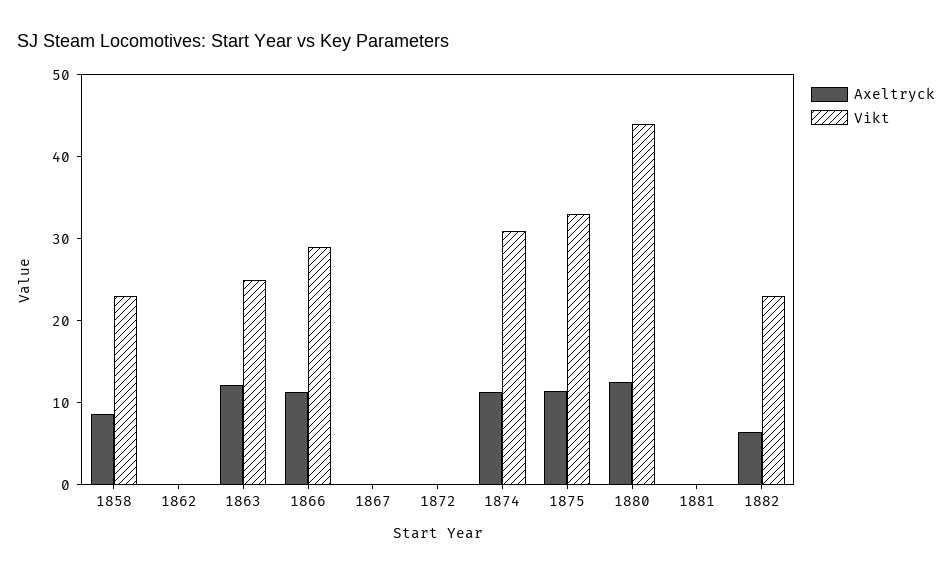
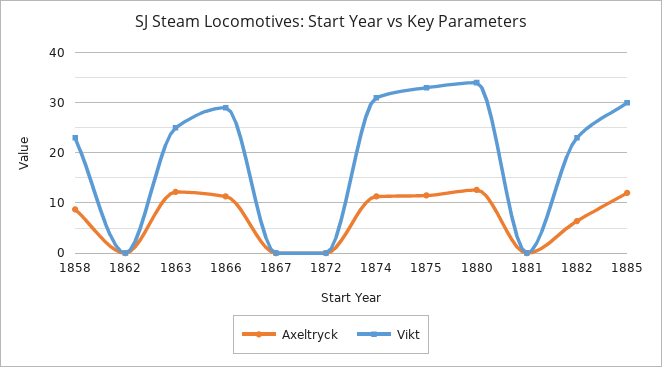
Vikt, 1880: 44 -> 34
Axeltryck, 1885: none -> 12
Vikt, 1885: none -> 30

